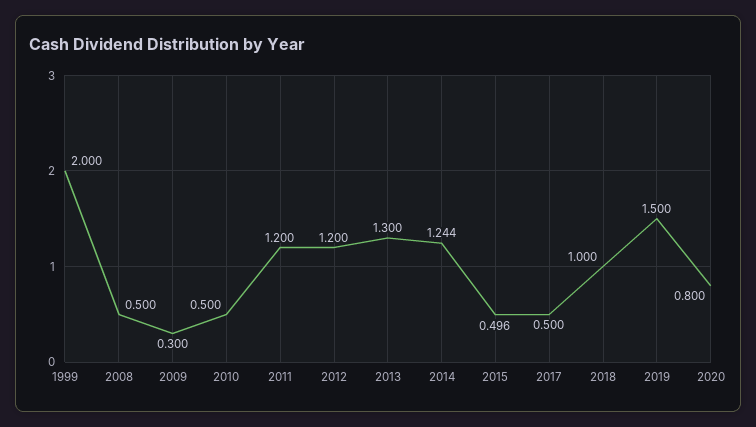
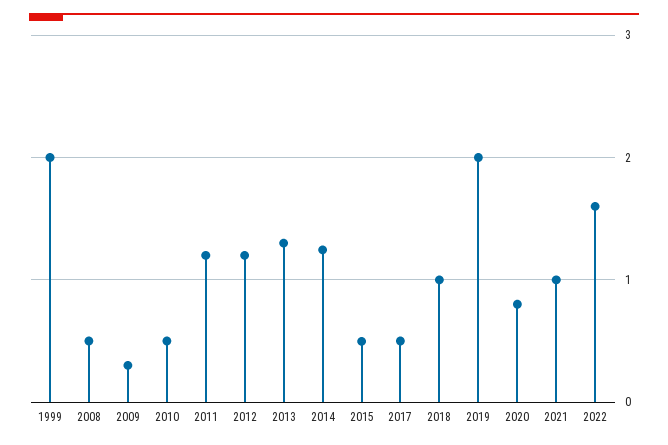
2019: 1.5 -> 2
2021: none -> 1
2022: none -> 1.6

